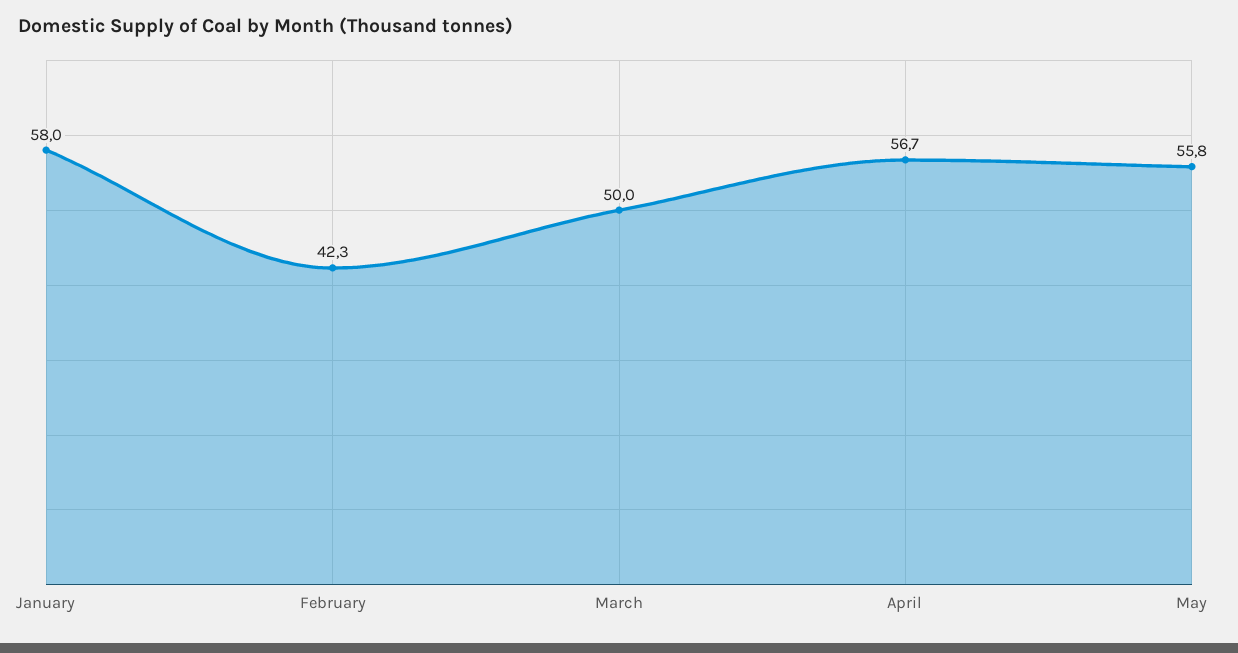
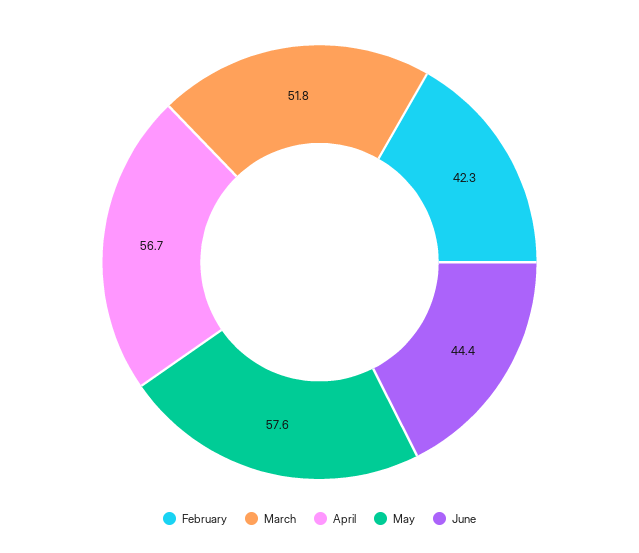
January: 58 -> none
March: 50 -> 51.8
May: 55.8 -> 57.6
June: none -> 44.4

